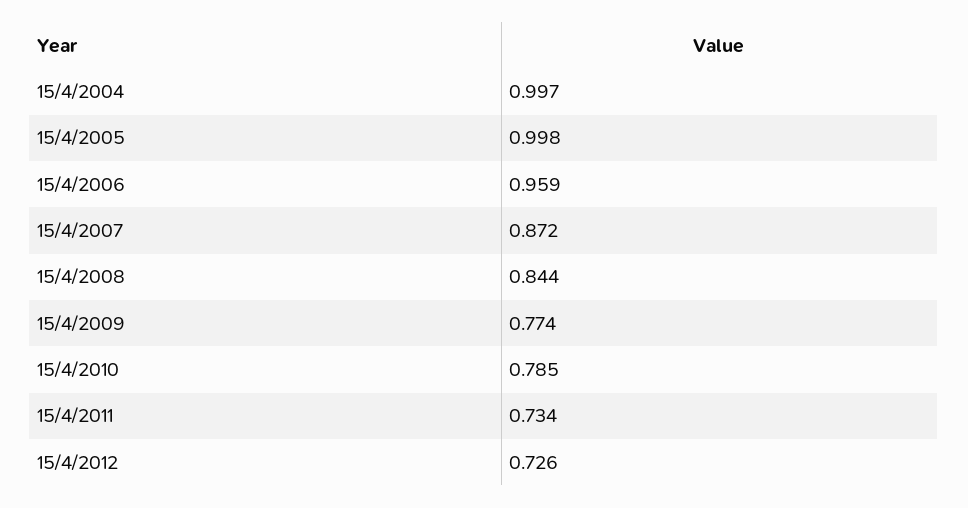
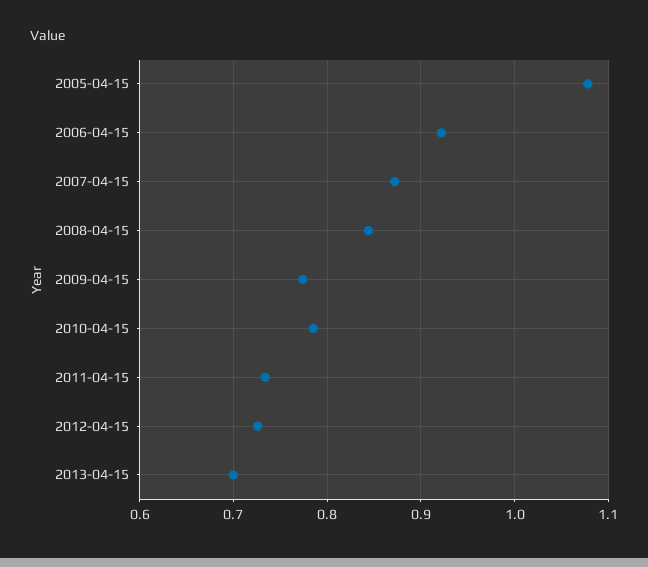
15/4/2004: 0.997 -> none
15/4/2005: 0.998 -> 1.08
15/4/2006: 0.959 -> 0.92
2013-04-15: none -> 0.7

